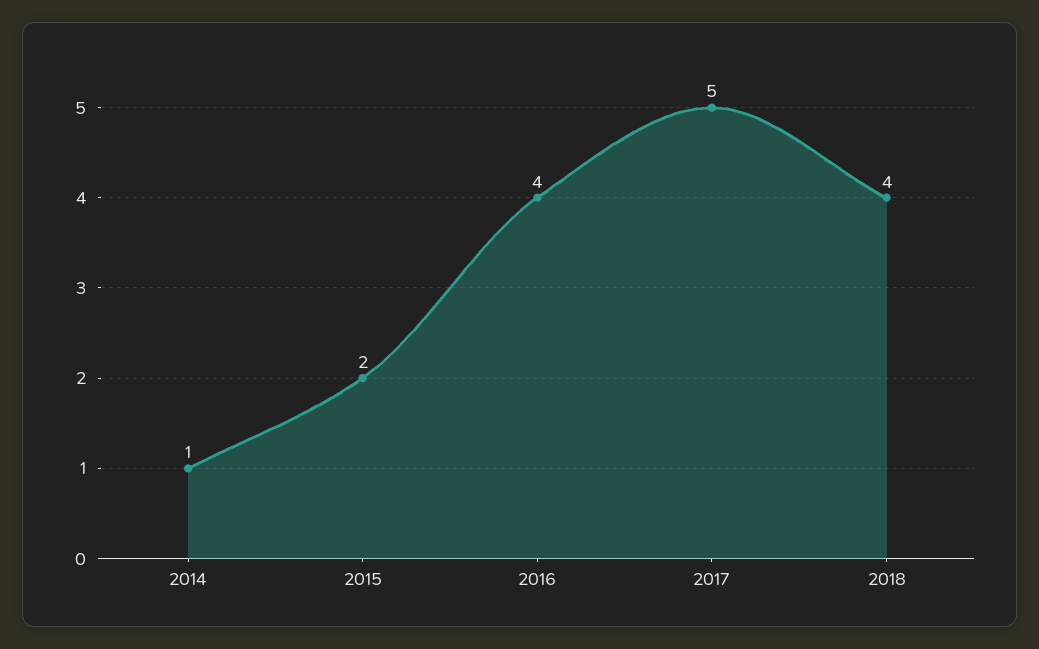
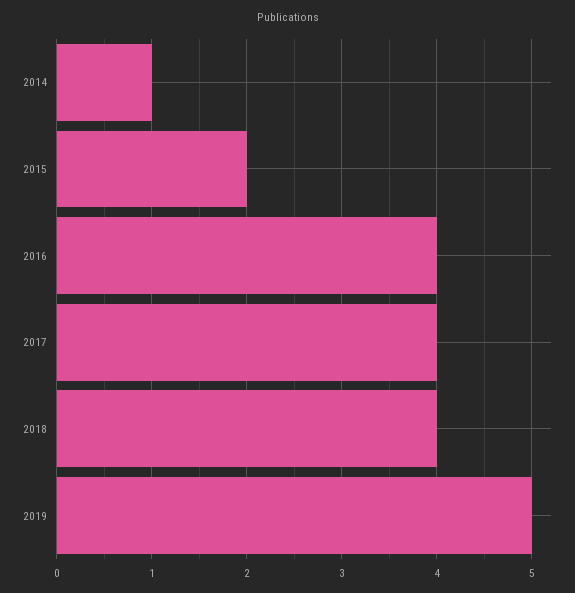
2017: 5 -> 4
2019: none -> 5

